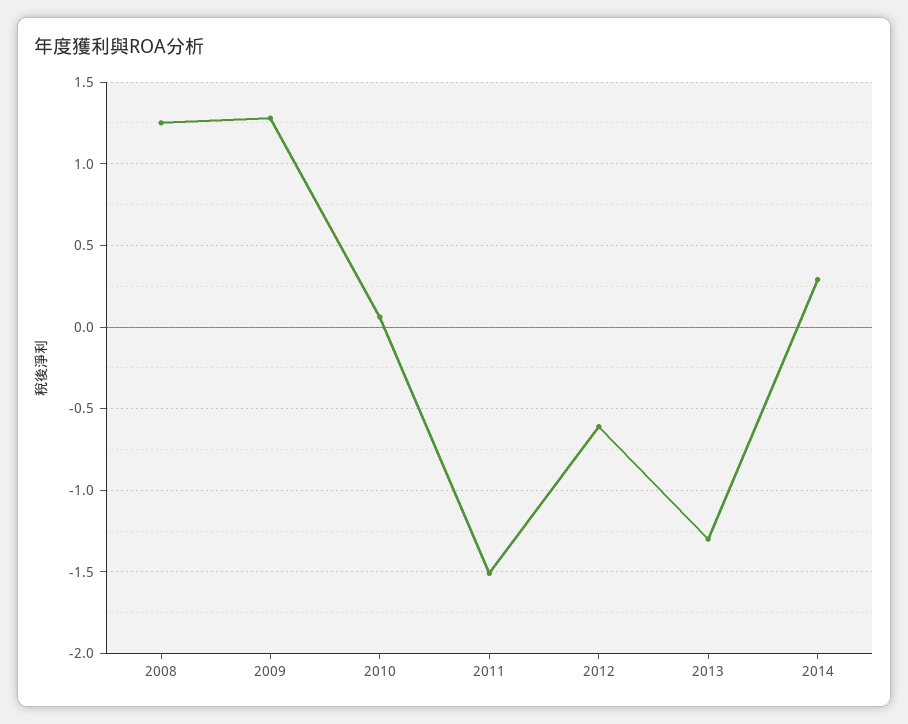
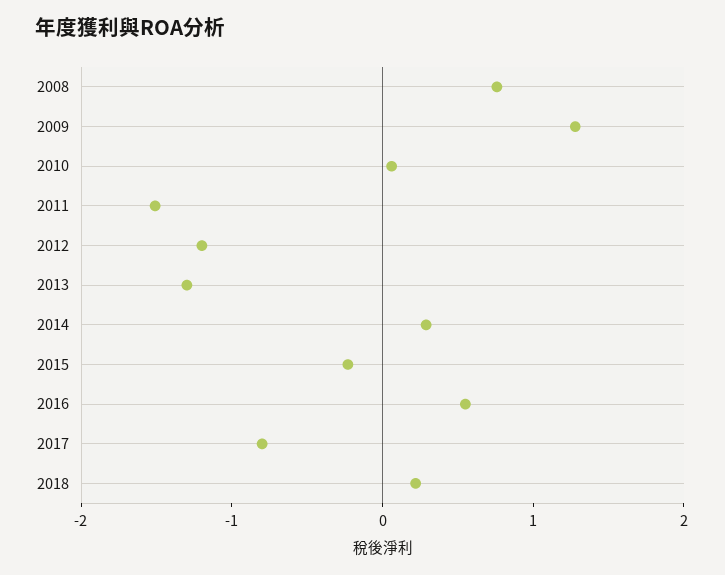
2008: 1.25 -> 0.8
2012: -0.6 -> -1.2
2015: none -> -0.2
2016: none -> 0.6
2017: none -> -0.8
2018: none -> 0.2

